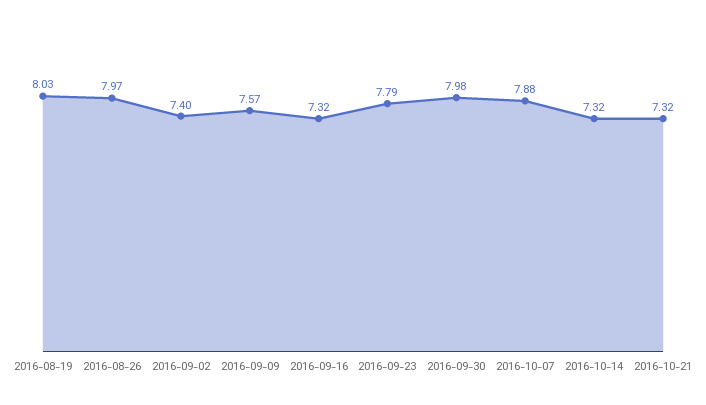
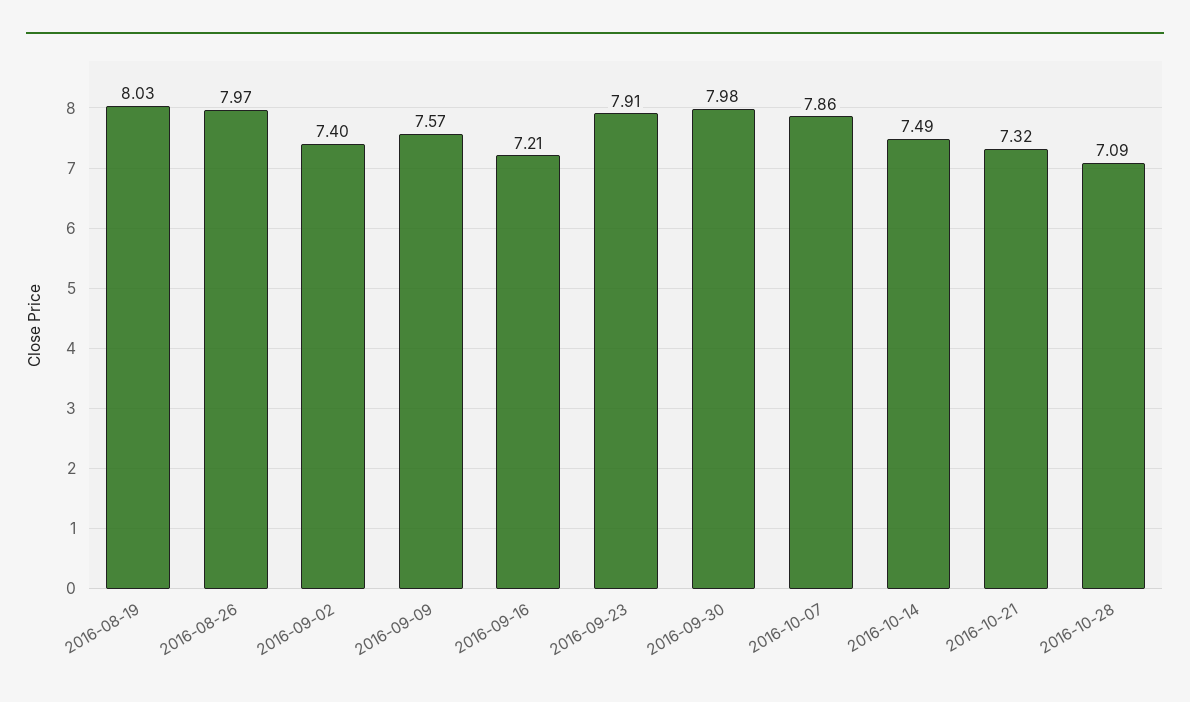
2016-09-16: 7.32 -> 7.21
2016-09-23: 7.79 -> 7.91
2016-10-07: 7.88 -> 7.86
2016-10-14: 7.32 -> 7.49
2016-10-28: none -> 7.09

